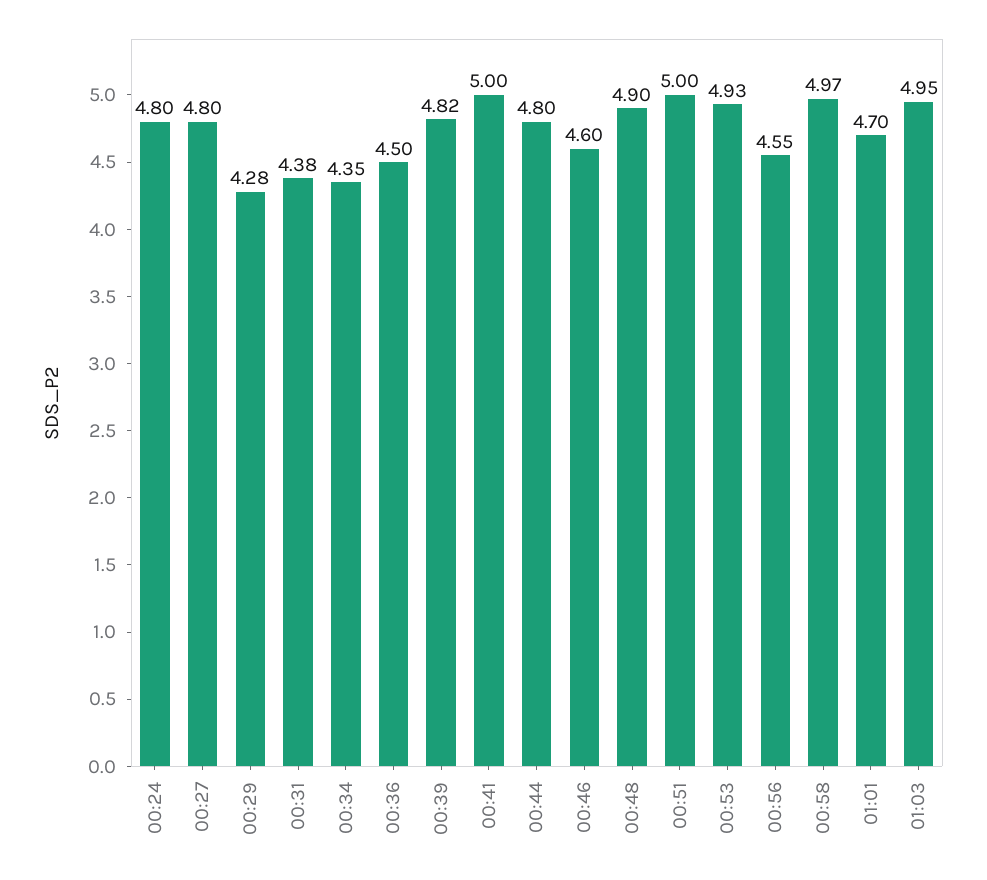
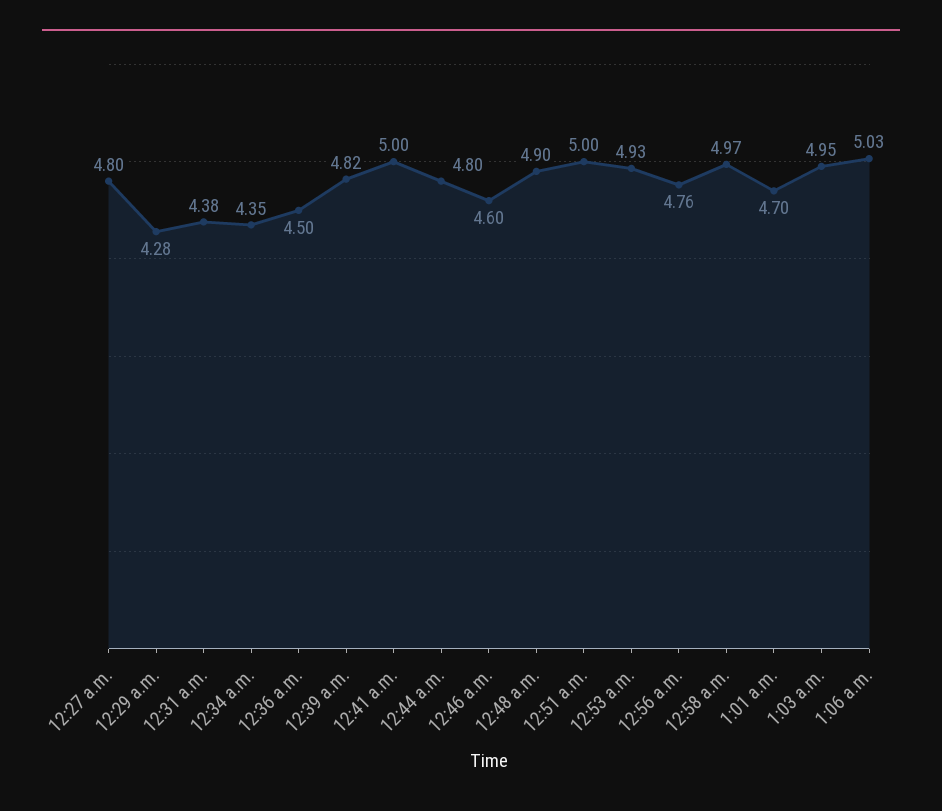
00:24: 4.8 -> none
00:56: 4.55 -> 4.76
1:06 a.m.: none -> 5.03

